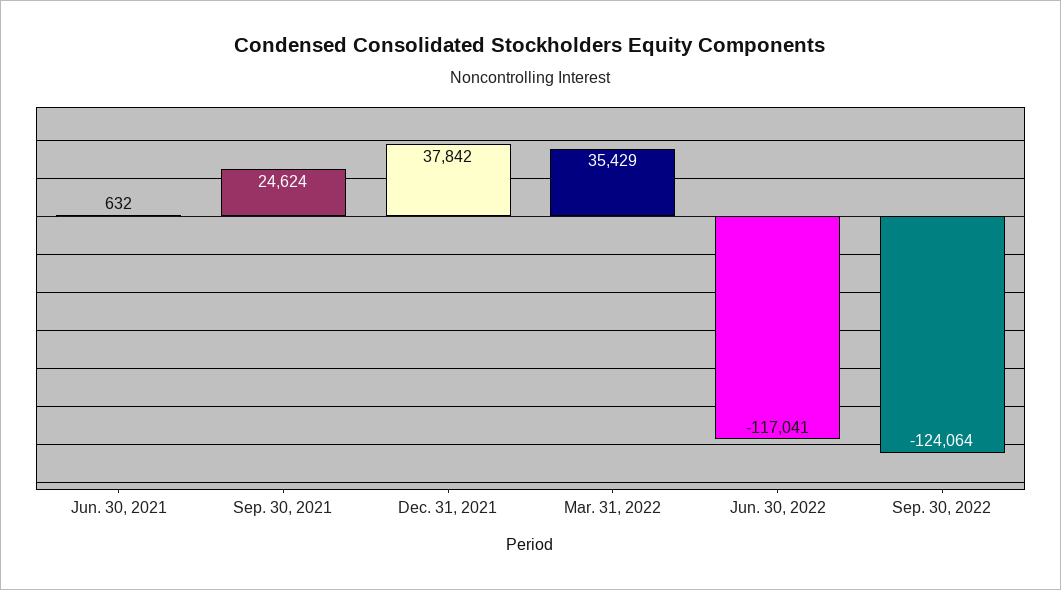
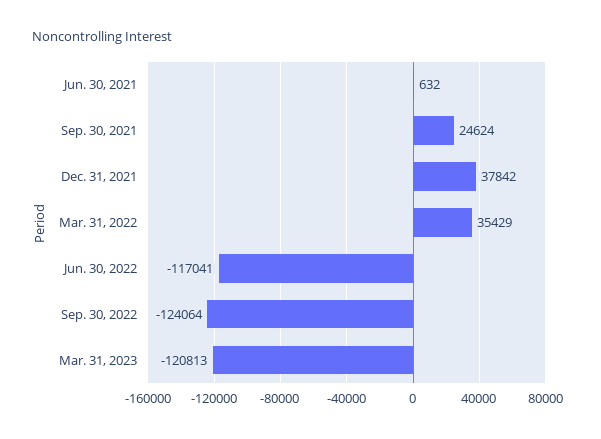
Mar. 31, 2023: none -> -120813

